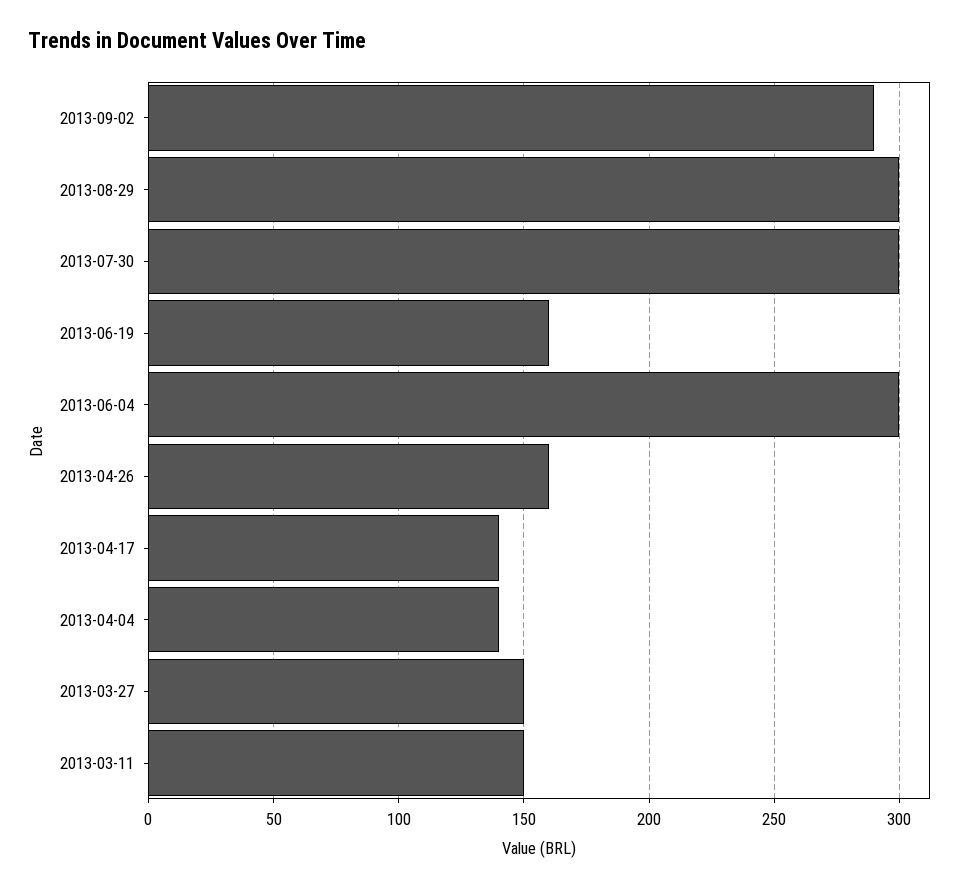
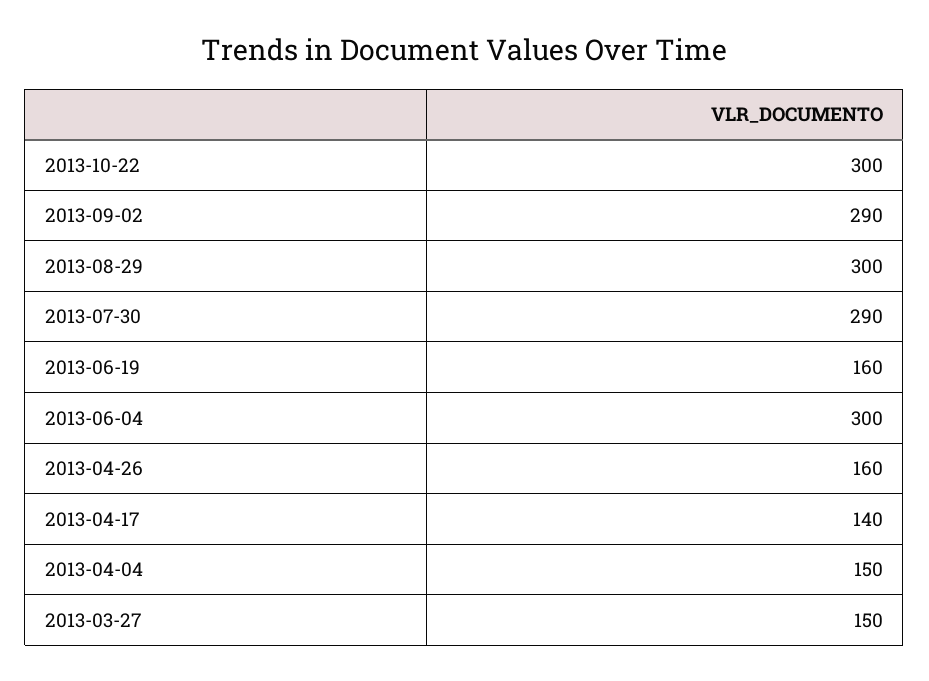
2013-07-30: 300 -> 290
2013-04-04: 140 -> 150
2013-03-11: 150 -> none
2013-10-22: none -> 300

